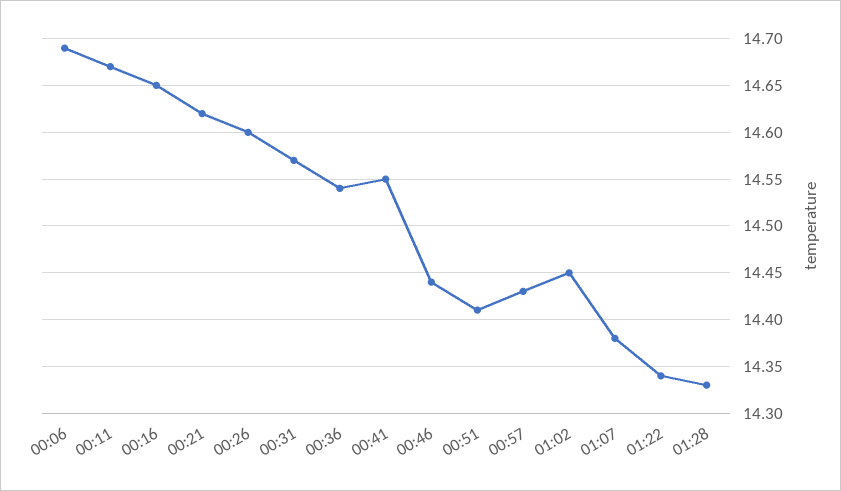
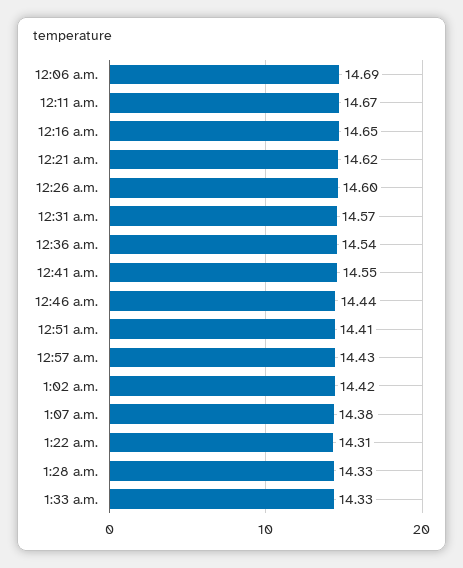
01:02: 14.45 -> 14.42
01:22: 14.34 -> 14.31
1:33 a.m.: none -> 14.33

